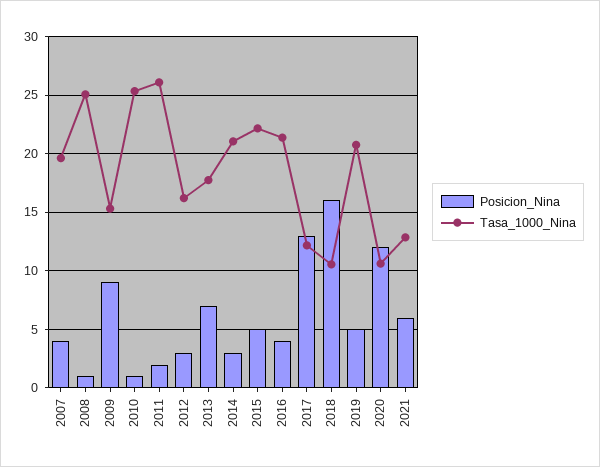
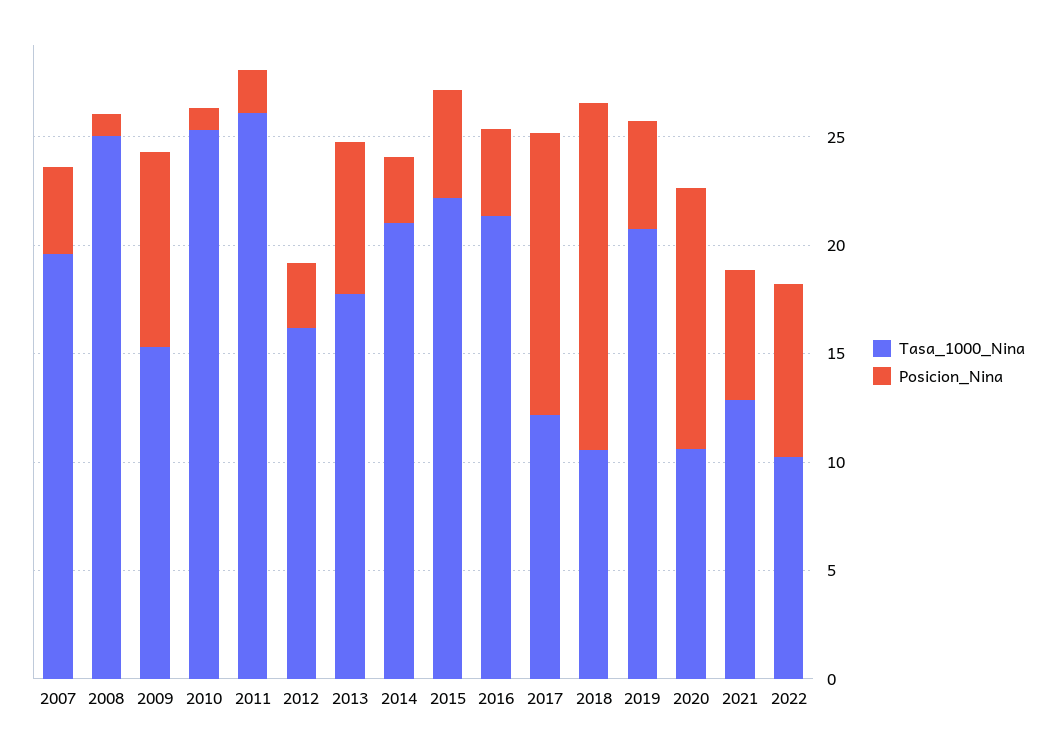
Tasa_1000_Nina, 2022: none -> 10
Posicion_Nina, 2022: none -> 8

